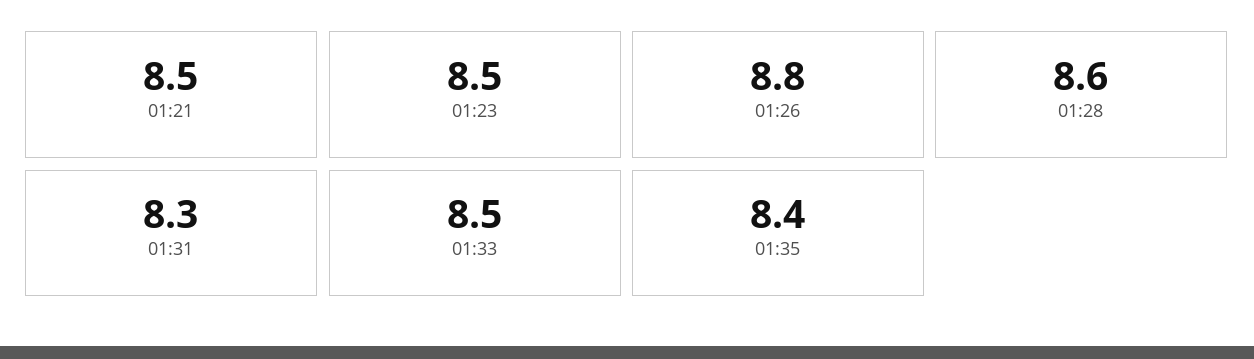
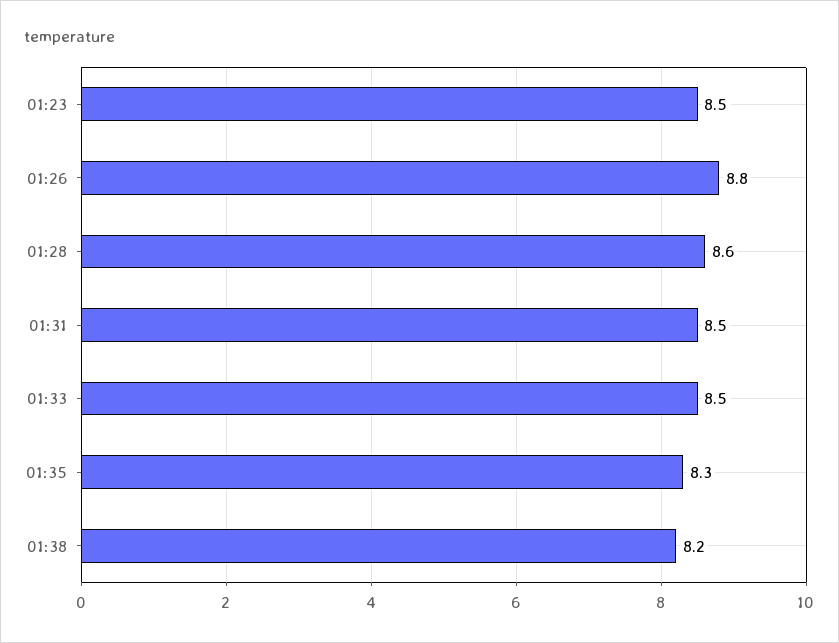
01:21: 8.5 -> none
01:31: 8.3 -> 8.5
01:35: 8.4 -> 8.3
01:38: none -> 8.2

